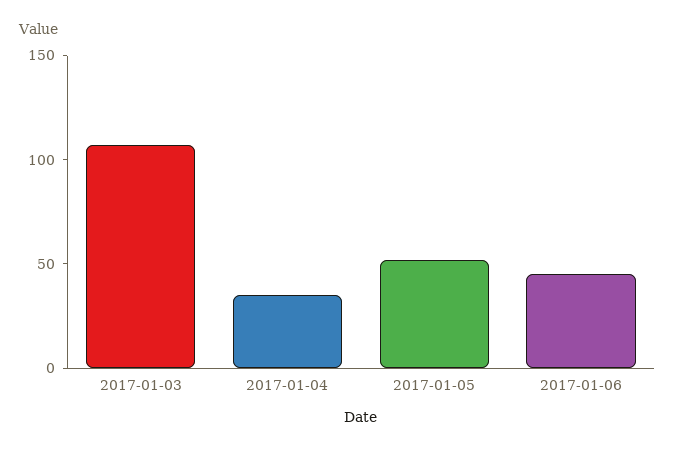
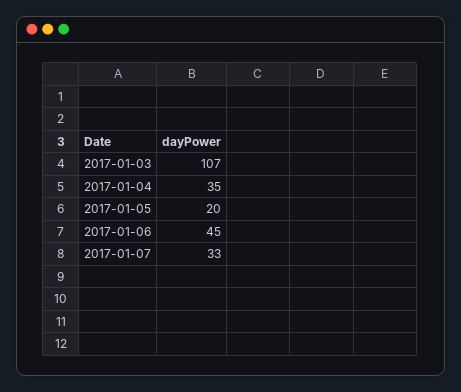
2017-01-05: 50 -> 20
2017-01-07: none -> 33

